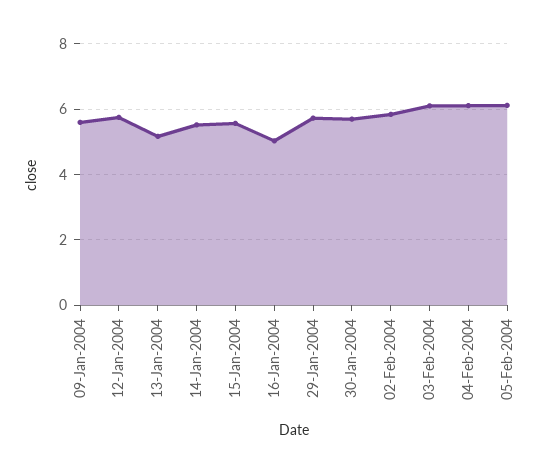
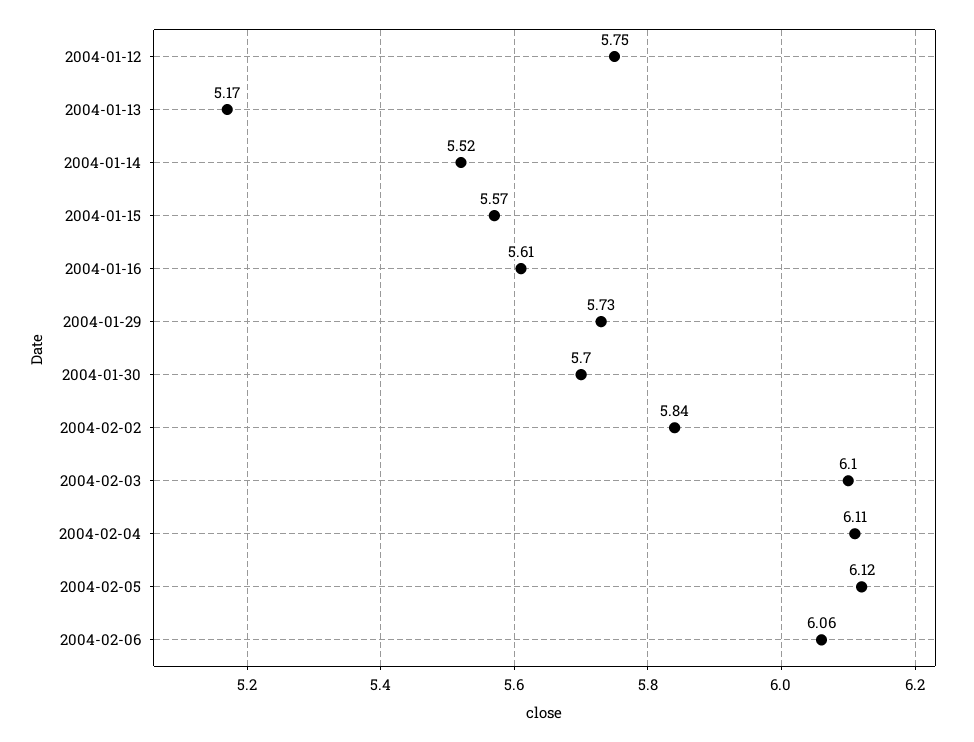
09-Jan-2004: 5.6 -> none
16-Jan-2004: 5 -> 5.61
2004-02-06: none -> 6.06

